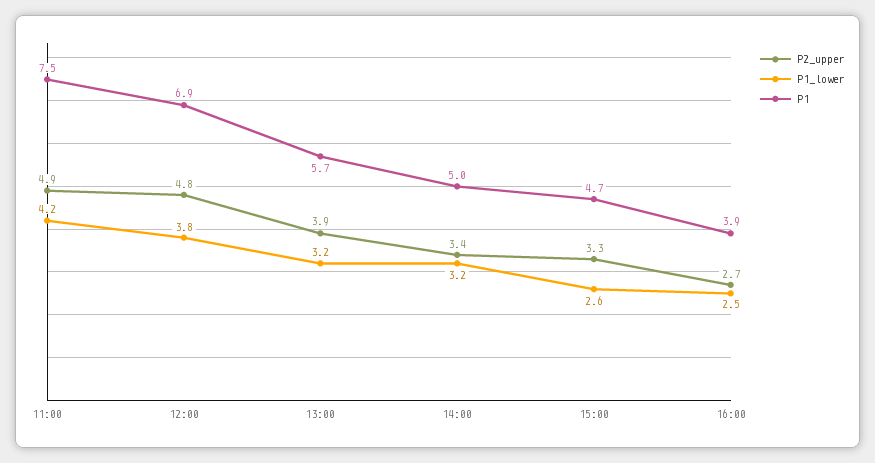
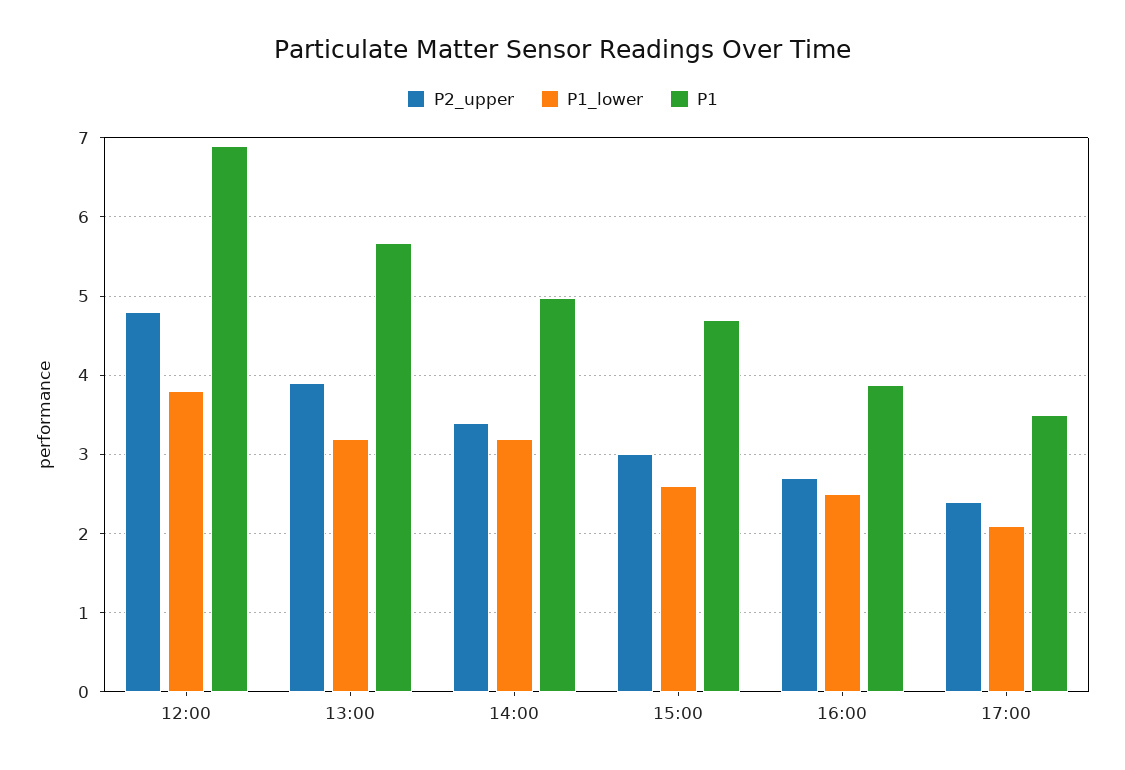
P2_upper, 11:00: 4.9 -> none
P1_lower, 11:00: 4.2 -> none
P1, 11:00: 7.5 -> none
P2_upper, 15:00: 3.3 -> 3
P2_upper, 17:00: none -> 2.4
P1_lower, 17:00: none -> 2.1
P1, 17:00: none -> 3.5

